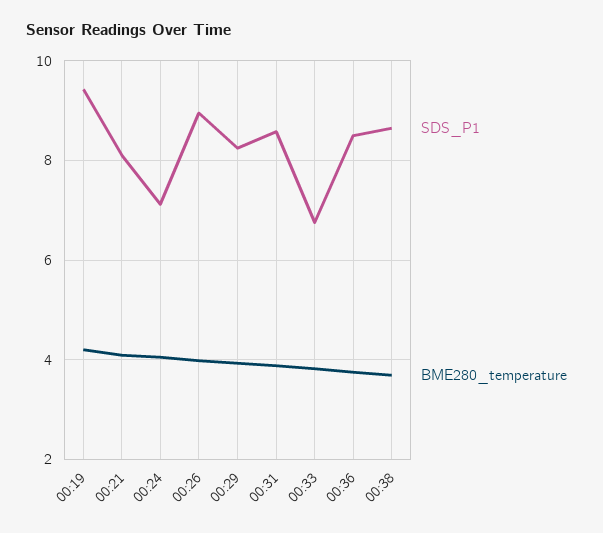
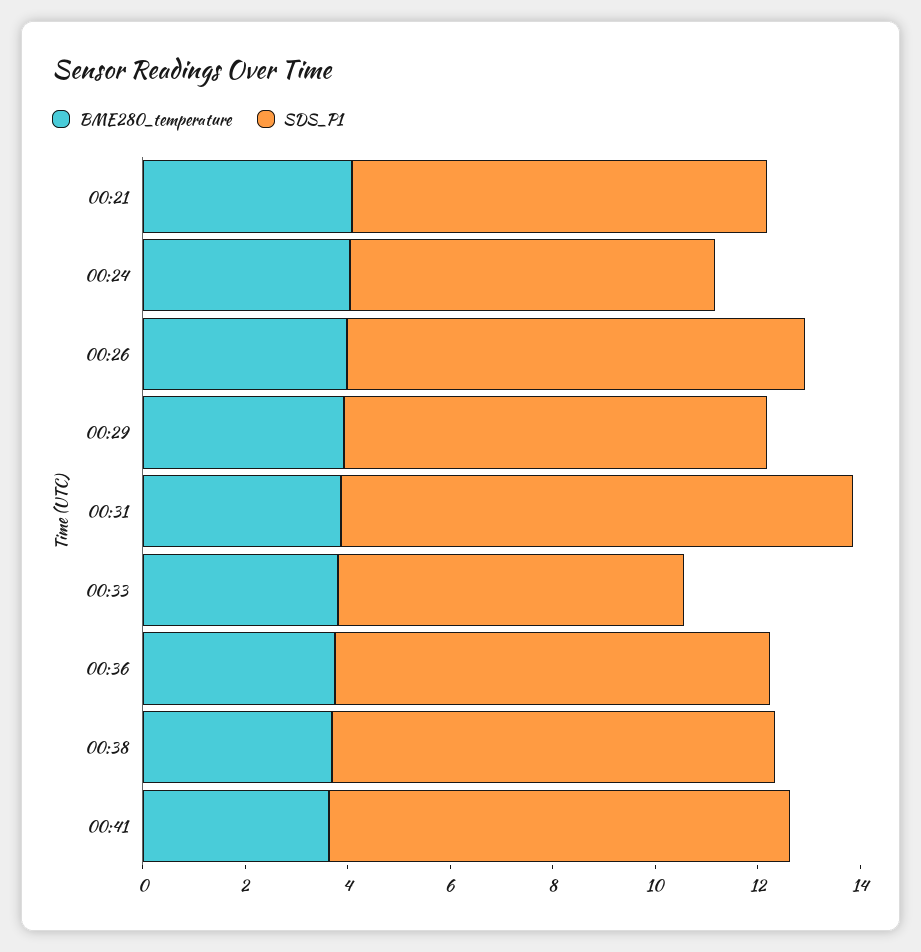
SDS_P1, 00:19: 9.4 -> none
BME280_temperature, 00:19: 4.2 -> none
SDS_P1, 00:31: 8.6 -> 10
BME280_temperature, 00:41: none -> 3.5
SDS_P1, 00:41: none -> 9

